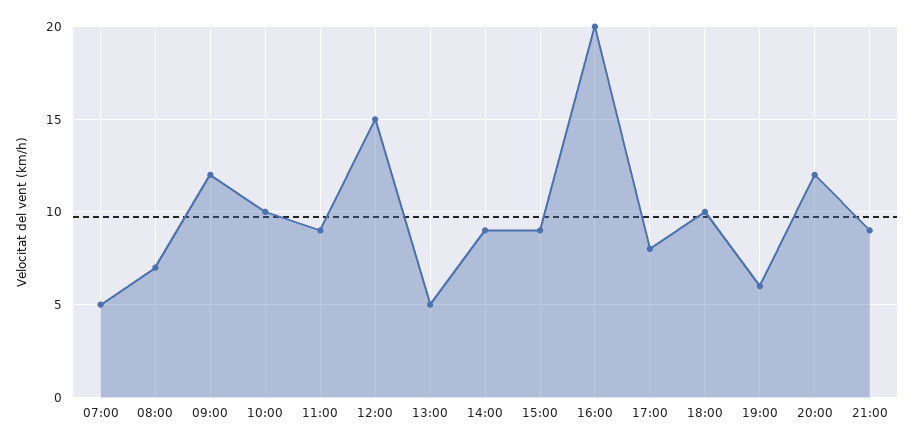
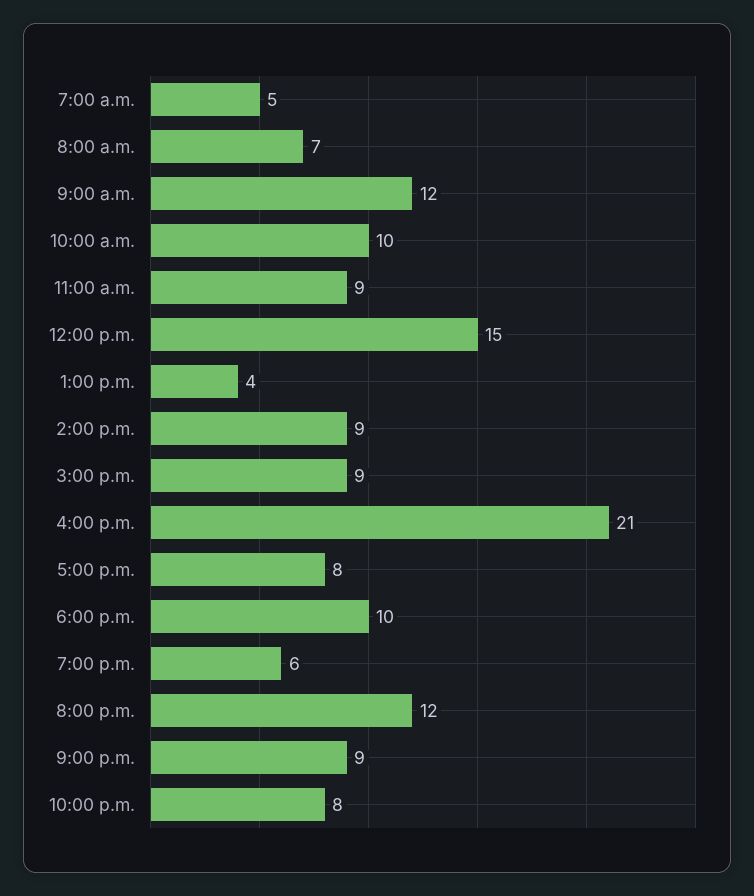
13:00: 5 -> 4
16:00: 20 -> 21
10:00 p.m.: none -> 8

